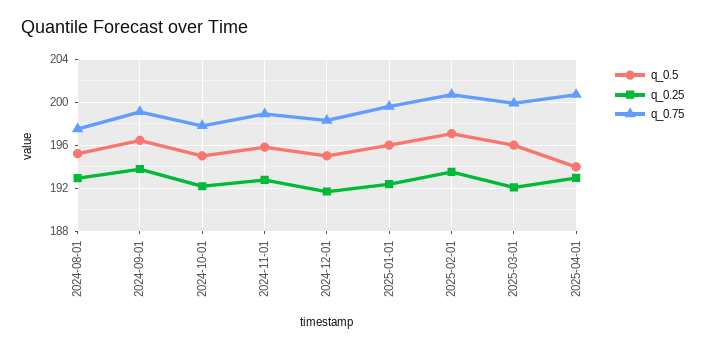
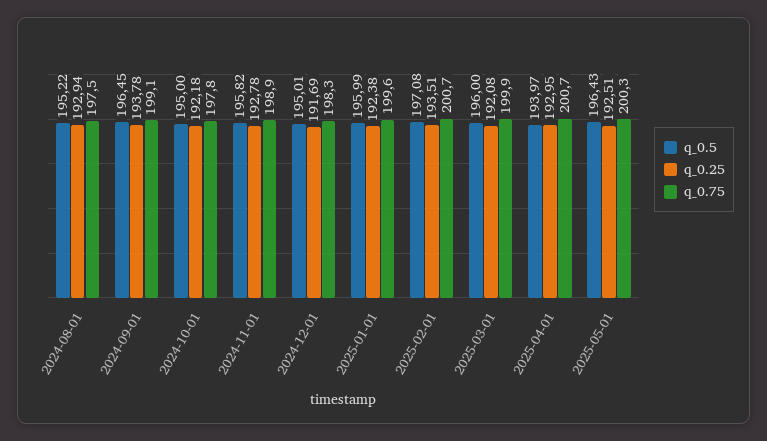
q_0.5, 2025-05-01: none -> 196.43
q_0.25, 2025-05-01: none -> 192.51
q_0.75, 2025-05-01: none -> 200.3

